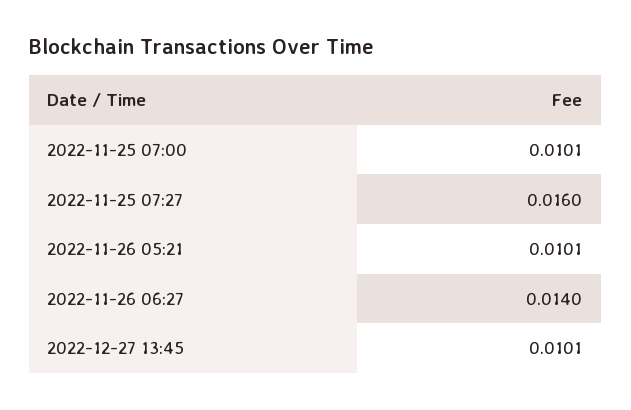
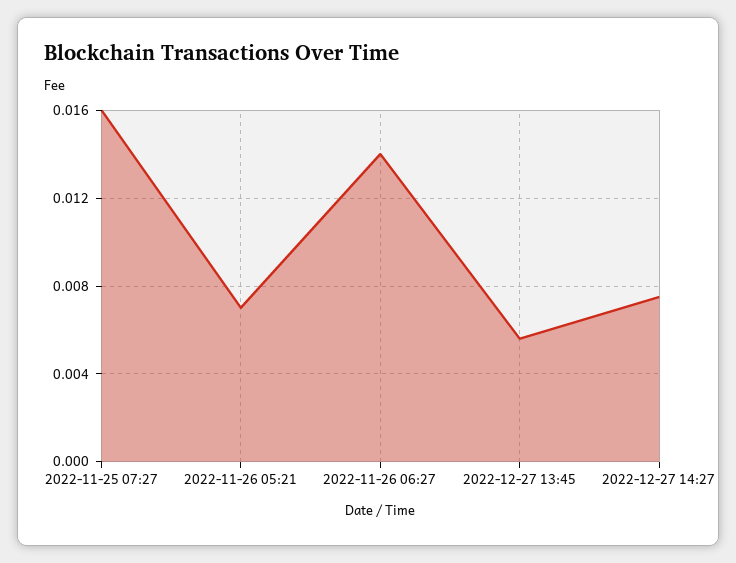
2022-11-25 07:00: 0.0101 -> none
2022-11-26 05:21: 0.0101 -> 0.007
2022-12-27 13:45: 0.0101 -> 0.0055
2022-12-27 14:27: none -> 0.0075

